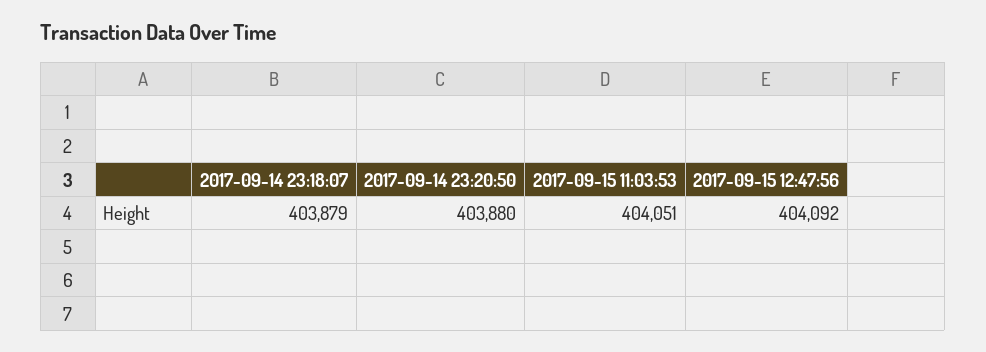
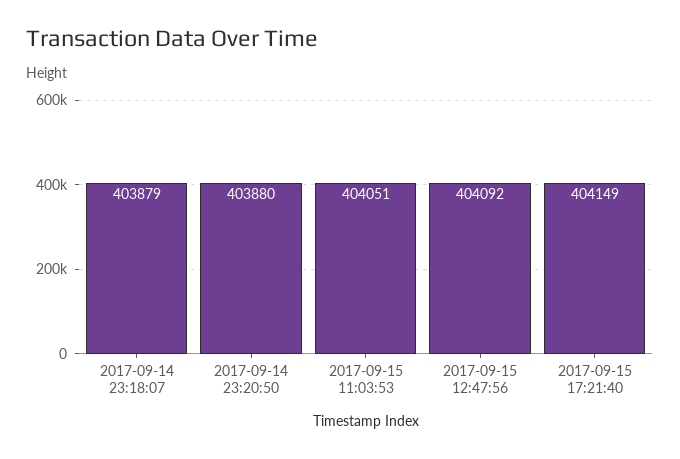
2017-09-15 17:21:40: none -> 404149

